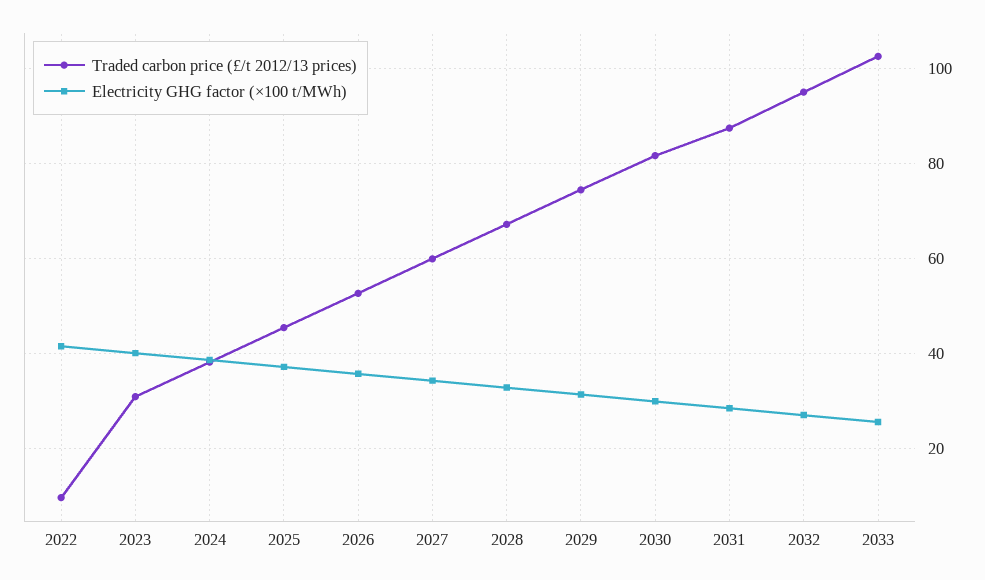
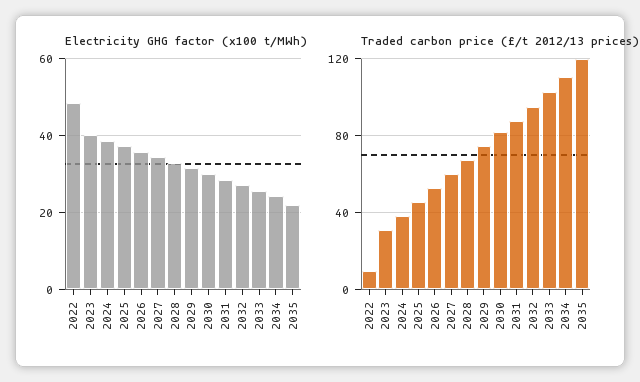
Electricity GHG factor (×100 t/MWh), 2022: 42 -> 48
Electricity GHG factor (×100 t/MWh), 2034: none -> 24
Electricity GHG factor (×100 t/MWh), 2035: none -> 22
Traded carbon price (£/t 2012/13 prices), 2034: none -> 110
Traded carbon price (£/t 2012/13 prices), 2035: none -> 120

